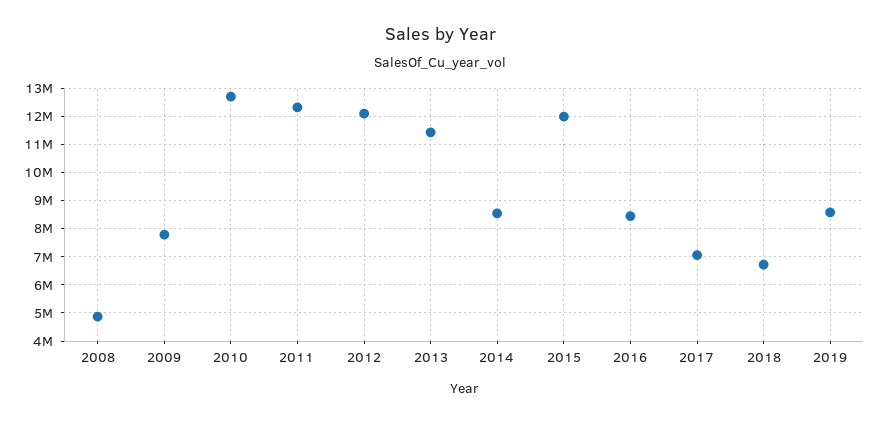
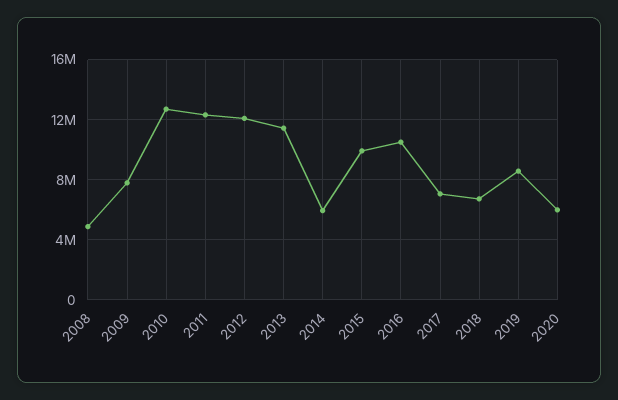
2014: 8500000 -> 6000000
2015: 12000000 -> 10000000
2016: 8500000 -> 10500000
2020: none -> 6000000

